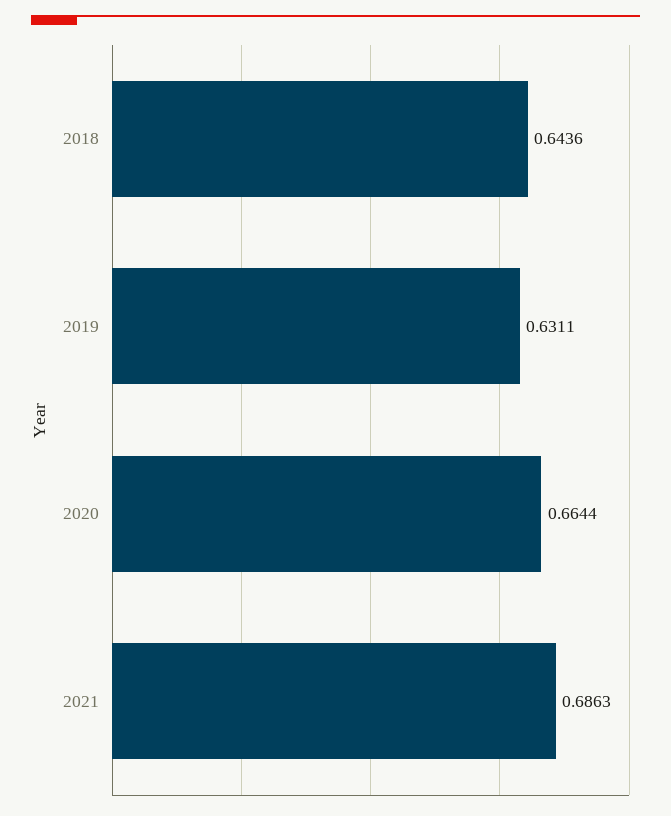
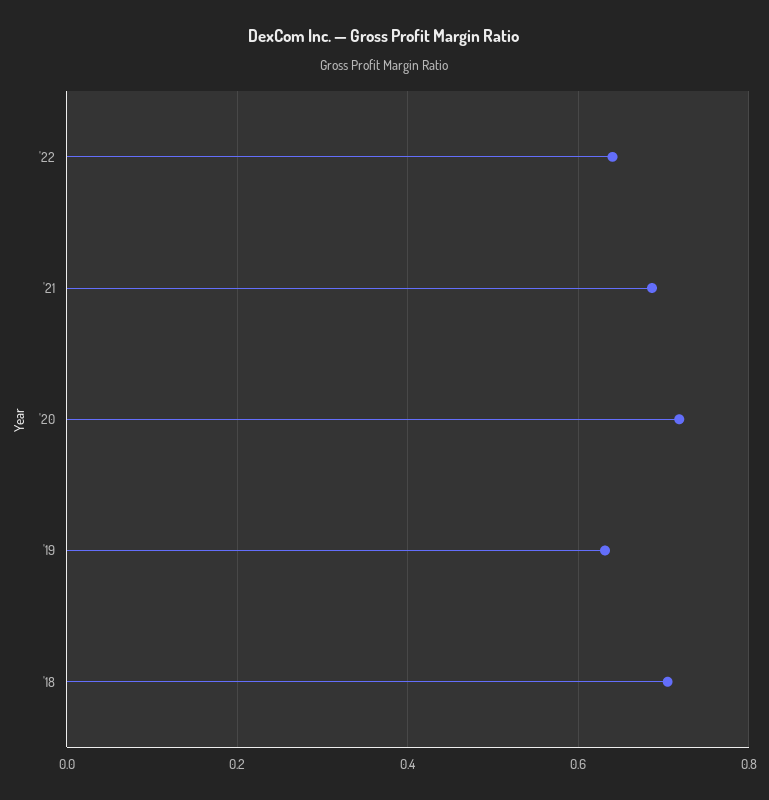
2018: 0.6436 -> 0.7
2020: 0.6644 -> 0.72
'22: none -> 0.64

